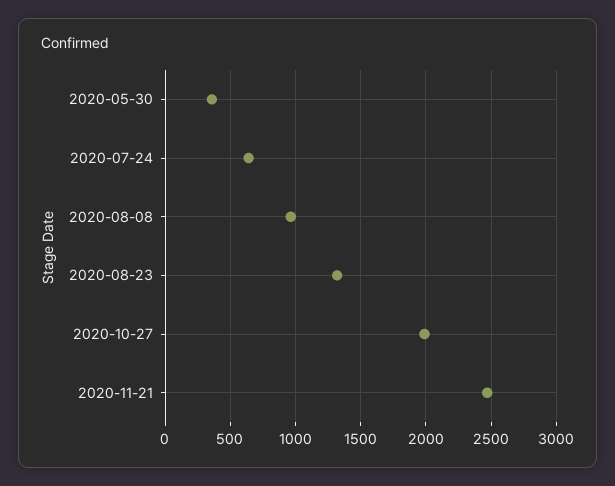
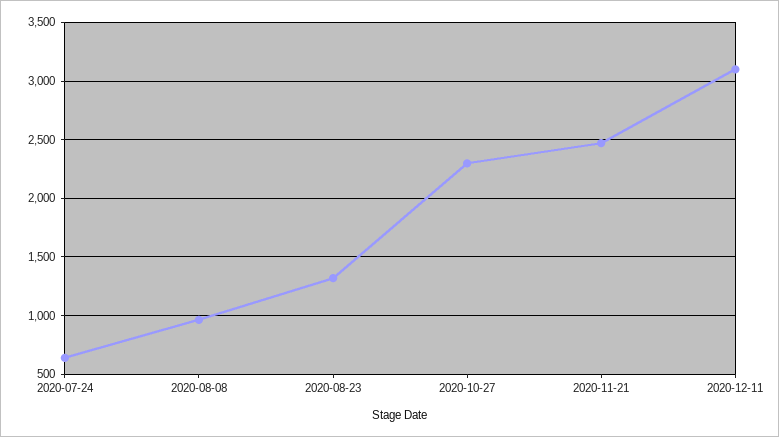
2020-05-30: 350 -> none
2020-10-27: 2000 -> 2300
2020-12-11: none -> 3100

